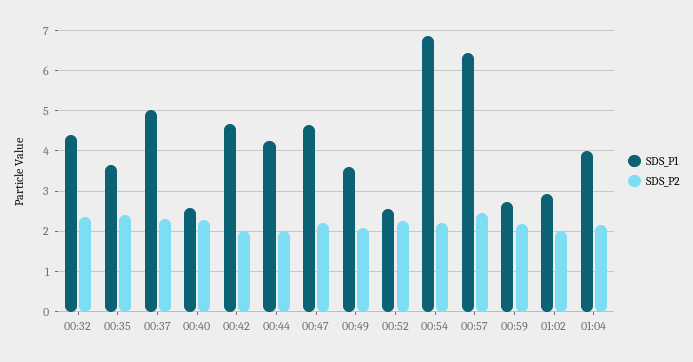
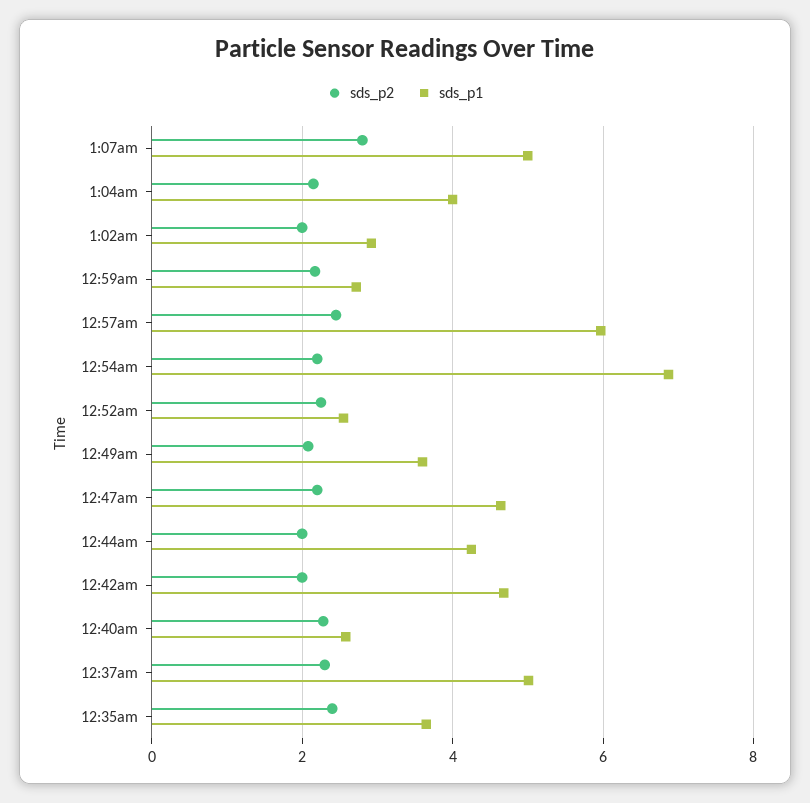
SDS_P1, 00:32: 4.4 -> none
SDS_P2, 00:32: 2.4 -> none
SDS_P1, 00:57: 6.4 -> 6
SDS_P2, 1:07am: none -> 2.8
SDS_P1, 1:07am: none -> 5

